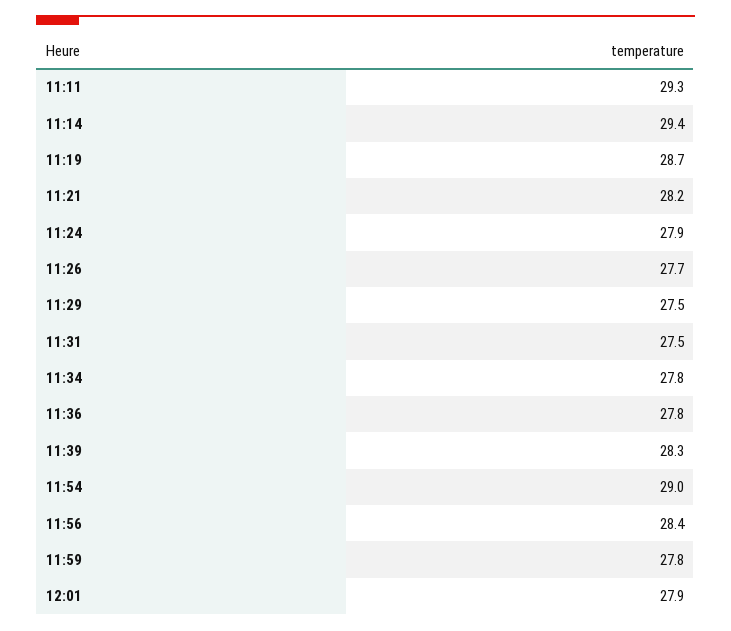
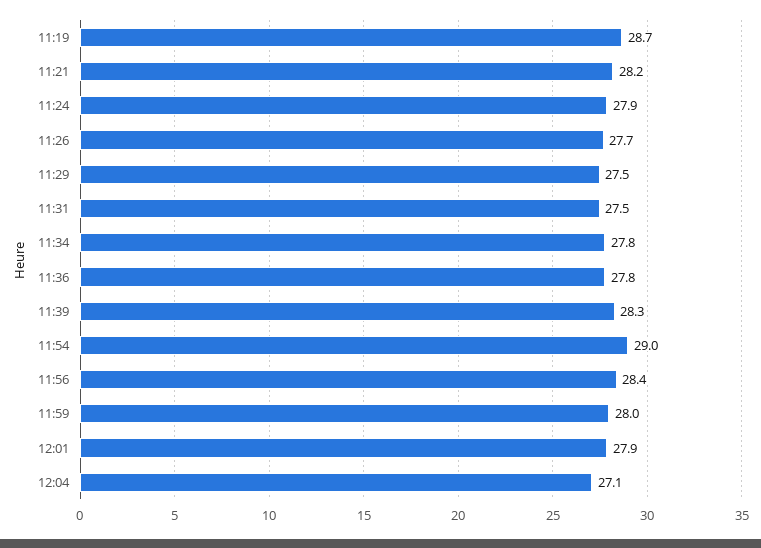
11:11: 29.3 -> none
11:14: 29.4 -> none
11:59: 27.8 -> 28
12:04: none -> 27.1

